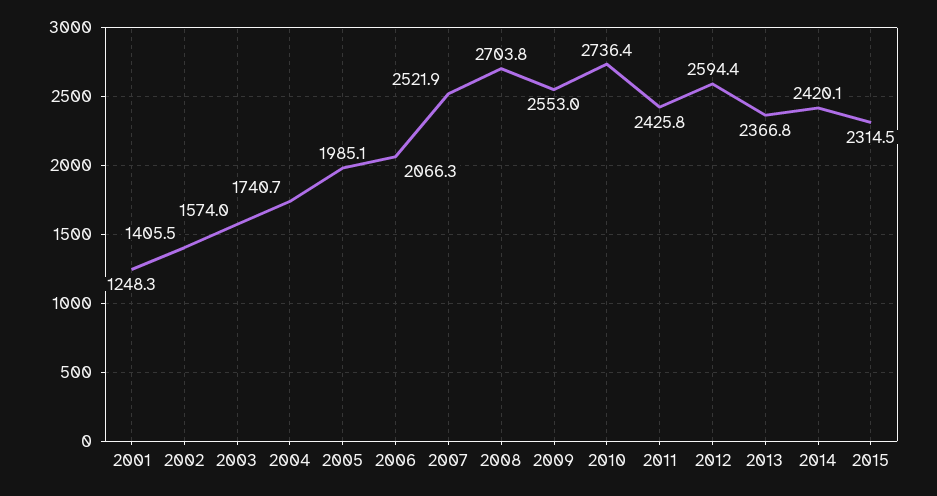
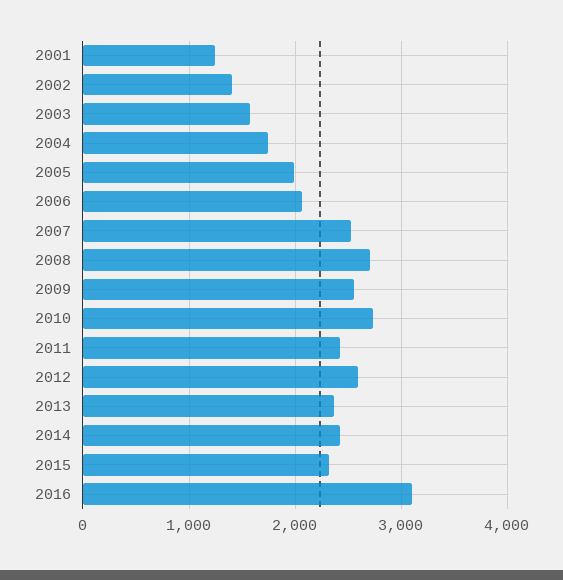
2016: none -> 3100

